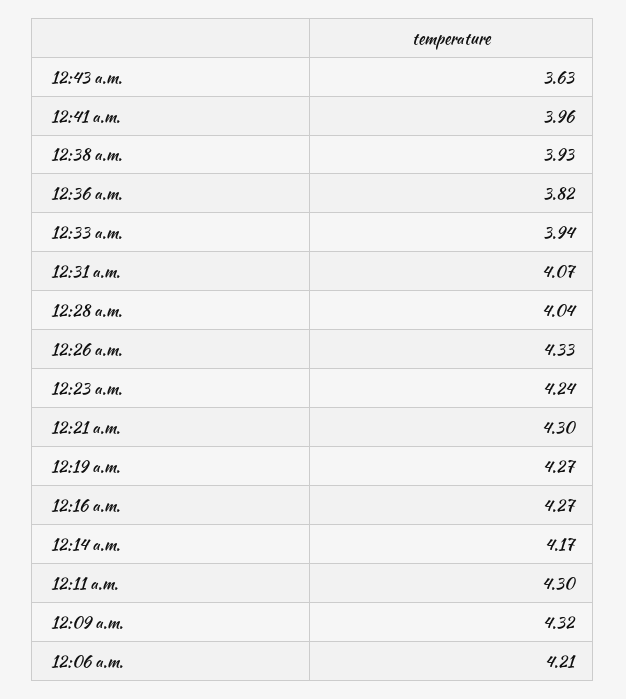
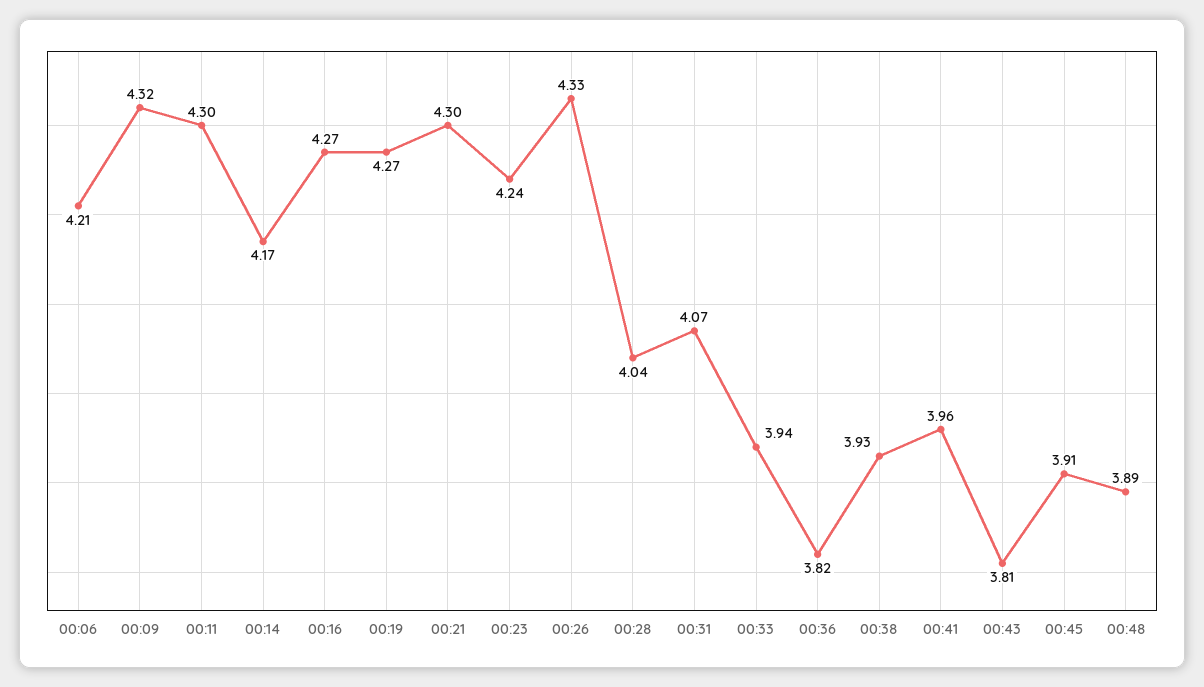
12:43 a.m.: 3.63 -> 3.81
00:45: none -> 3.91
00:48: none -> 3.89

